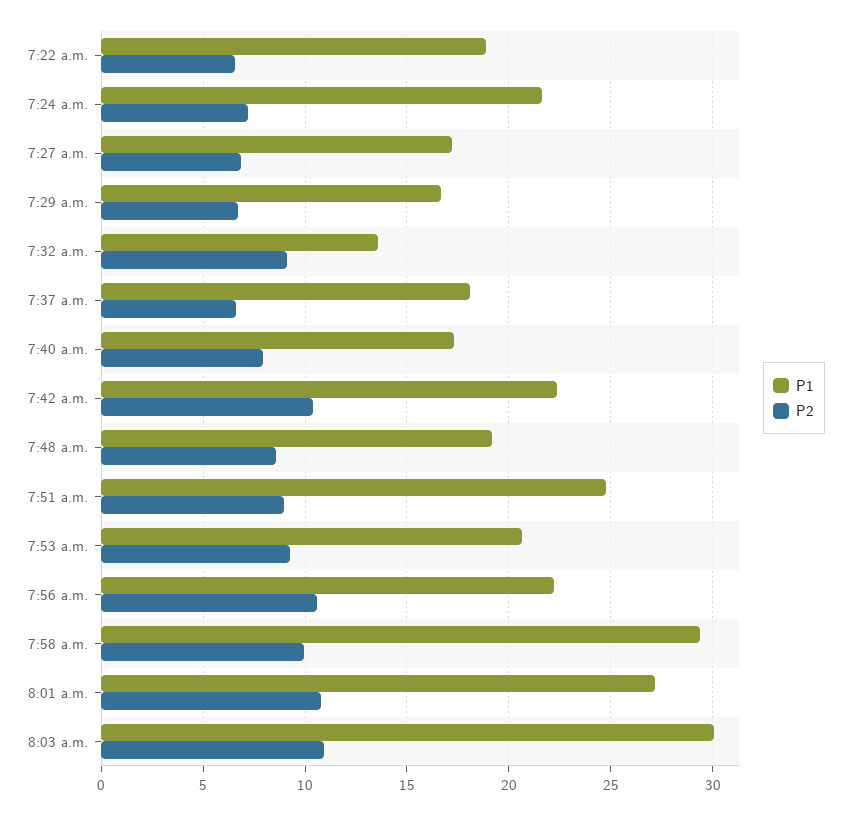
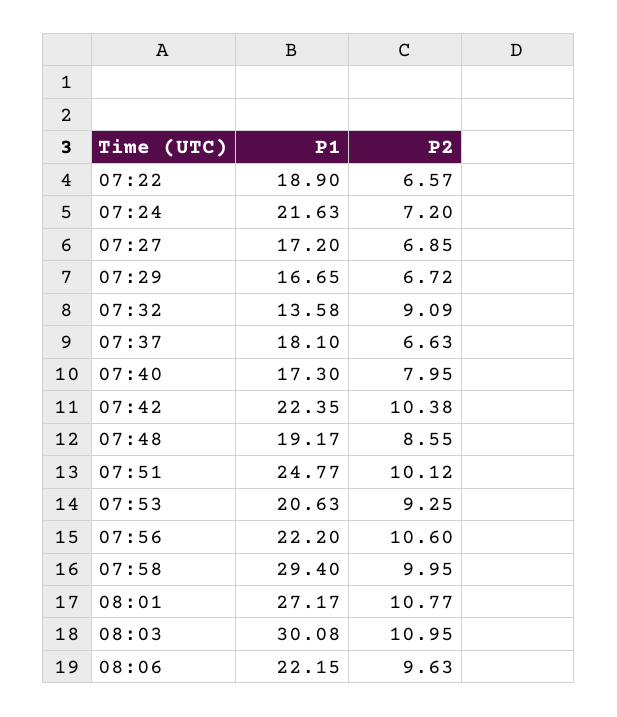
P2, 7:51 a.m.: 9 -> 10.12
P1, 08:06: none -> 22.15
P2, 08:06: none -> 9.63

